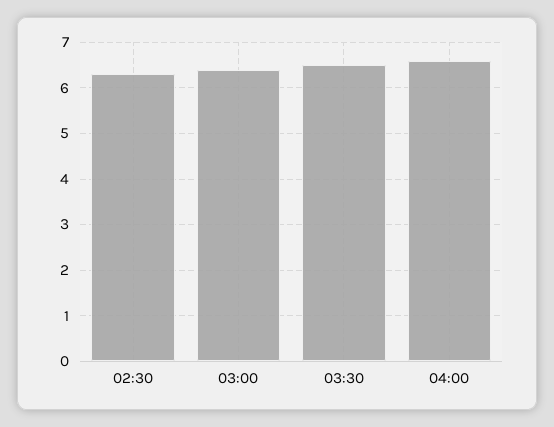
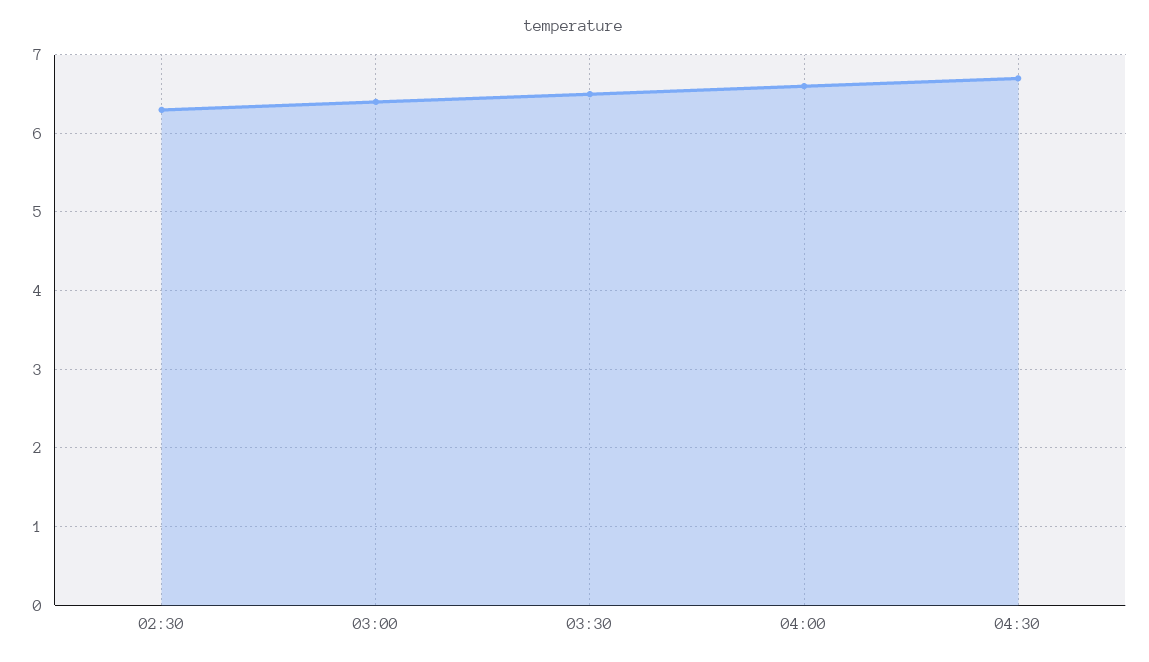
04:30: none -> 6.7

